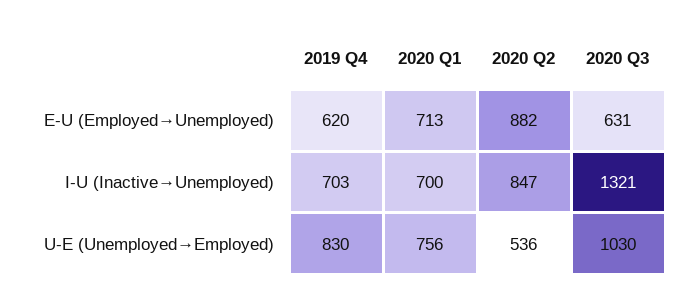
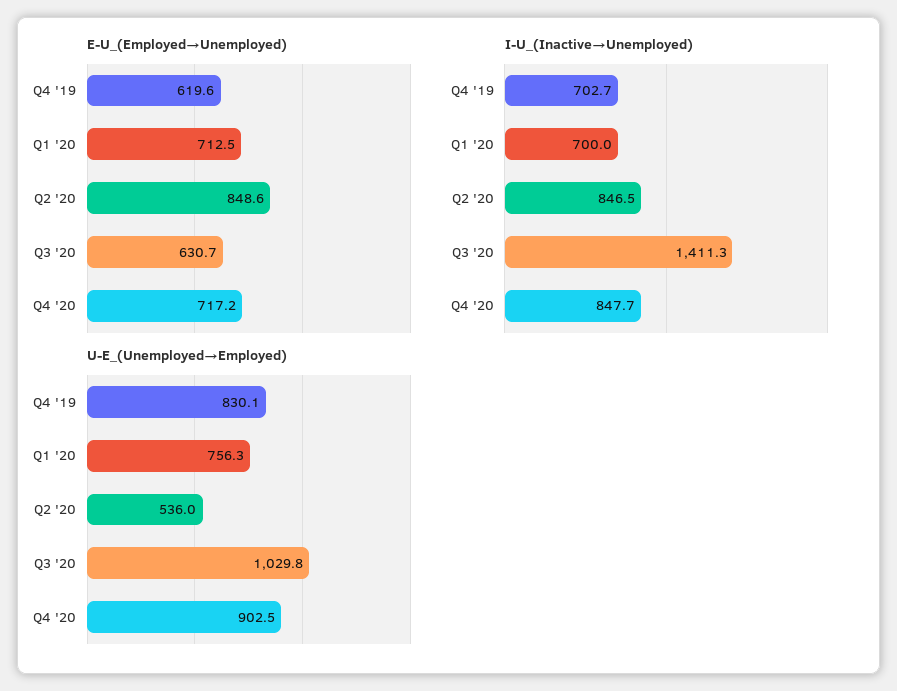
E-U (Employed→Unemployed), 2020 Q2: 882 -> 848.6
I-U (Inactive→Unemployed), 2020 Q3: 1321 -> 1411.3
E-U (Employed→Unemployed), Q4 '20: none -> 717.2
I-U (Inactive→Unemployed), Q4 '20: none -> 847.7
U-E (Unemployed→Employed), Q4 '20: none -> 902.5

